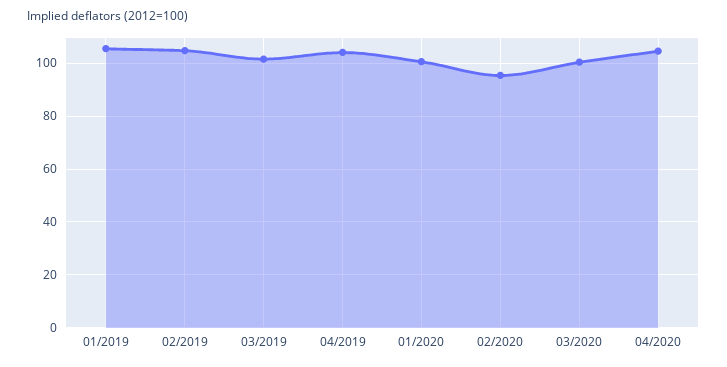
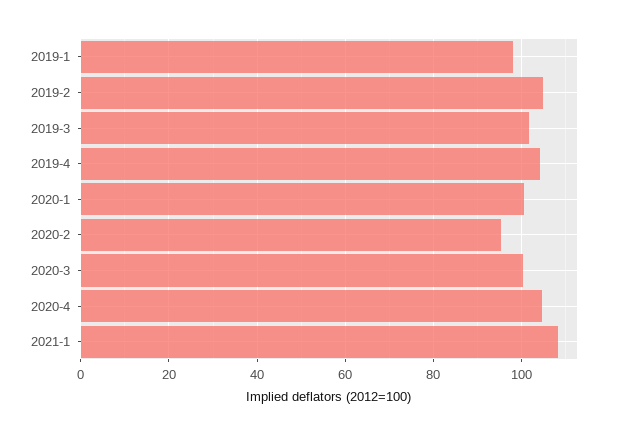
01/2019: 105 -> 98
2021-1: none -> 108

